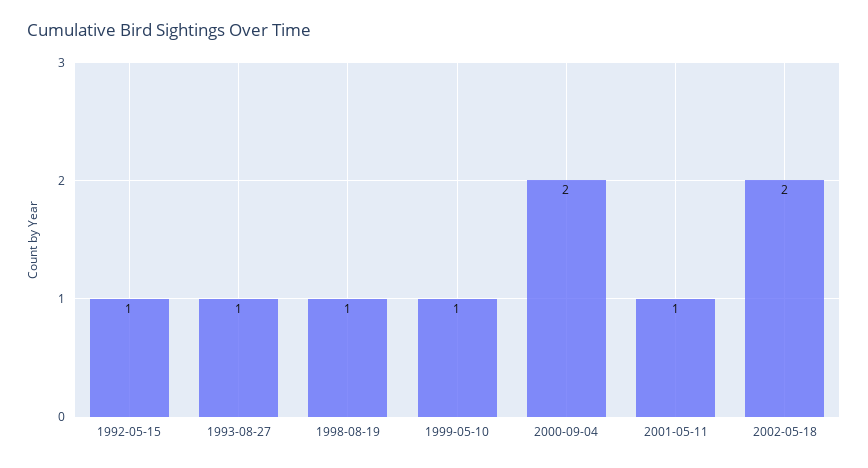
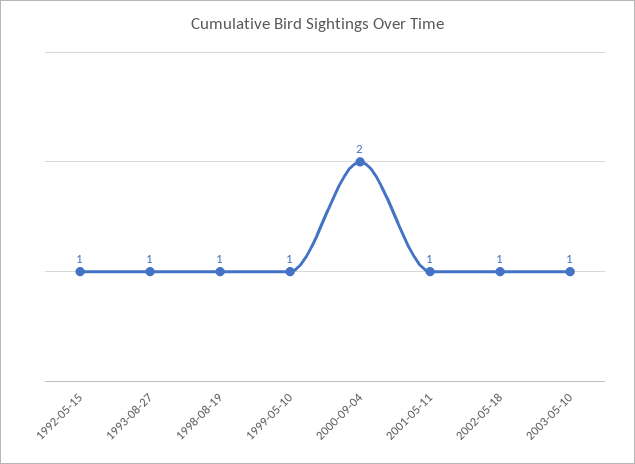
2002-05-18: 2 -> 1
2003-05-10: none -> 1

